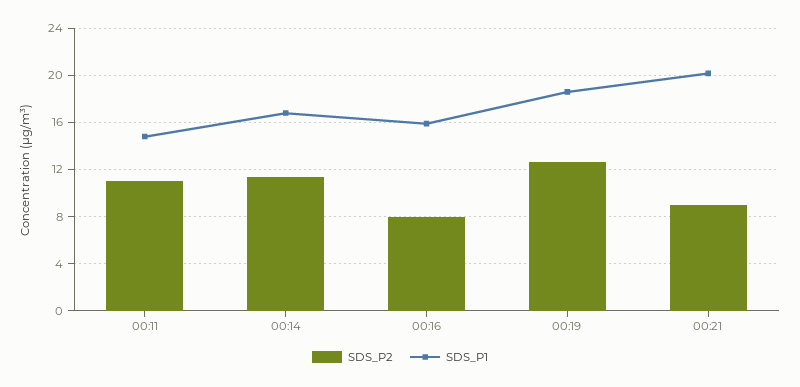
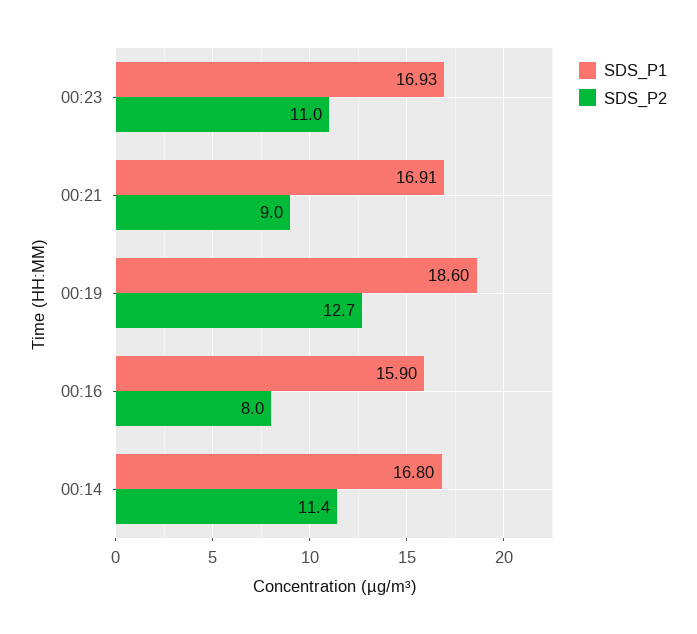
SDS_P2, 00:11: 11 -> none
SDS_P1, 00:11: 15 -> none
SDS_P1, 00:21: 20 -> 16.91
SDS_P1, 00:23: none -> 16.93
SDS_P2, 00:23: none -> 11

